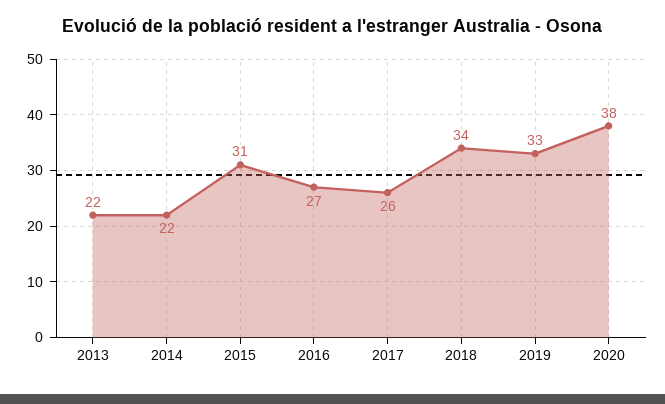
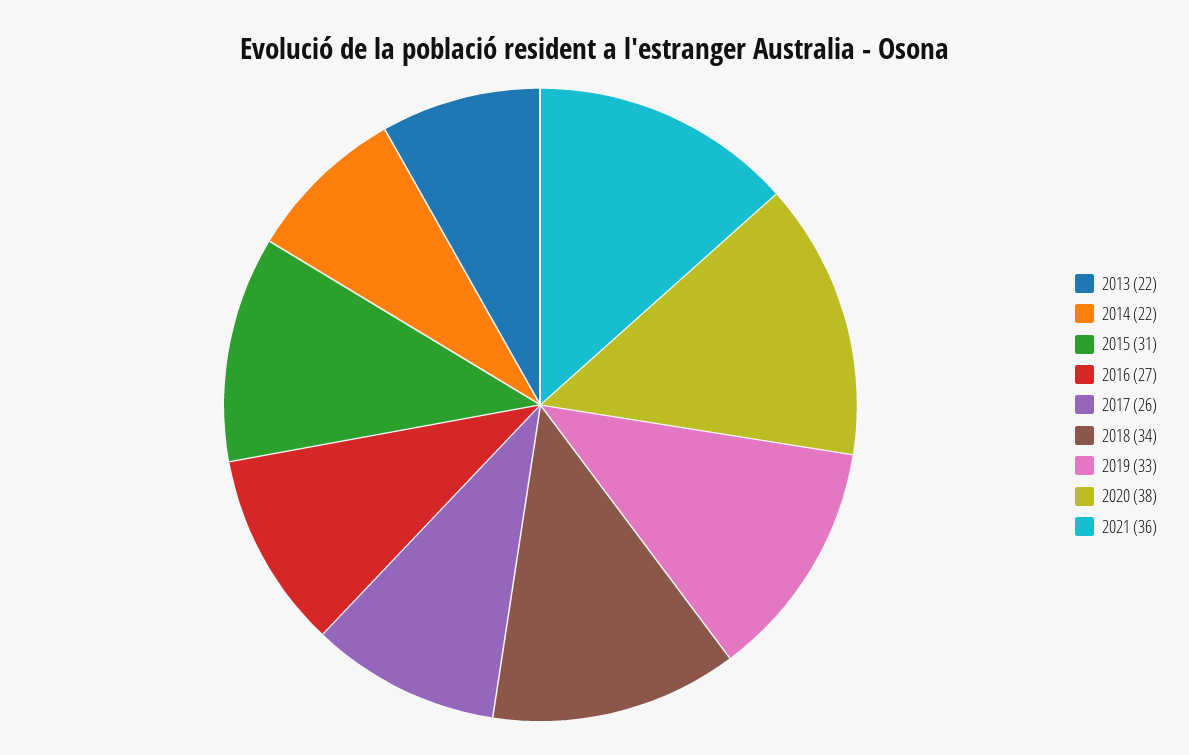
2021: none -> 36

